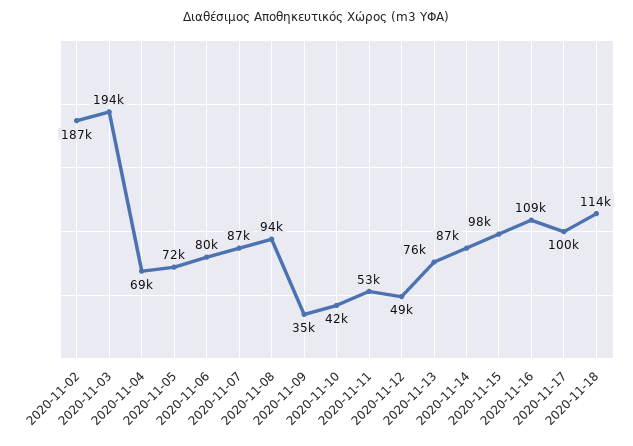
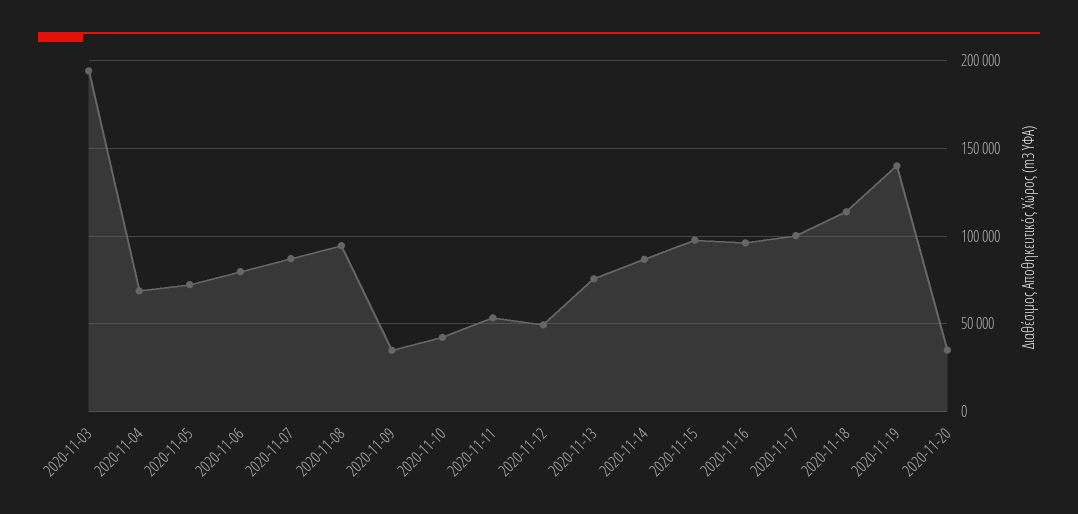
2020-11-02: 187000 -> none
2020-11-16: 109000 -> 95000
2020-11-19: none -> 140000
2020-11-20: none -> 35000

